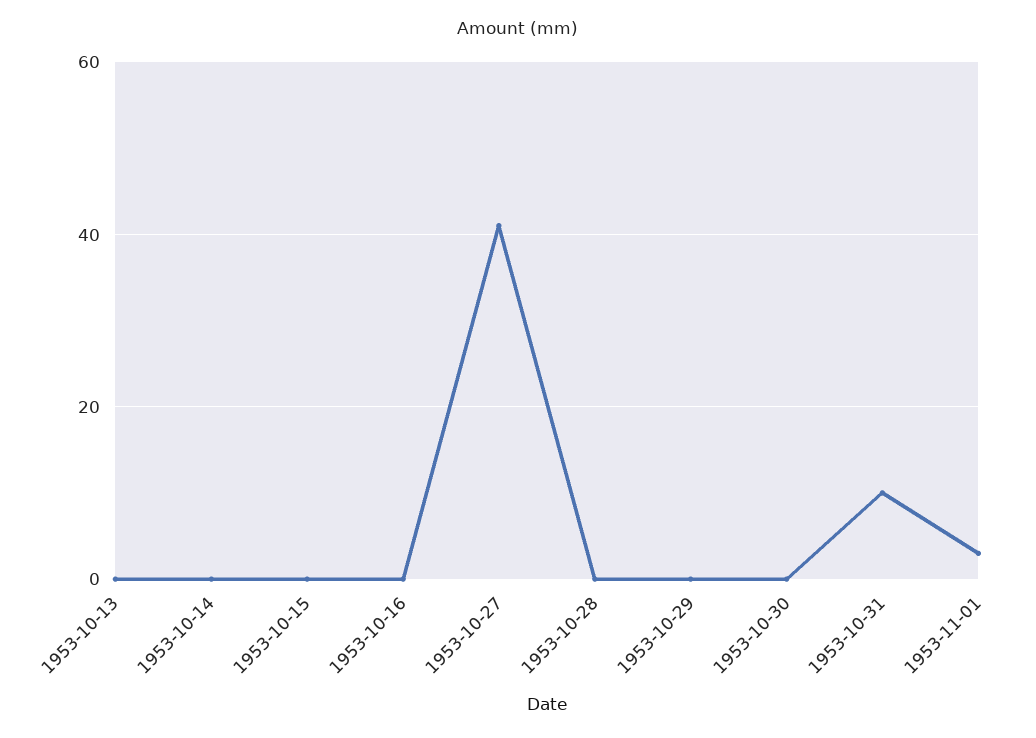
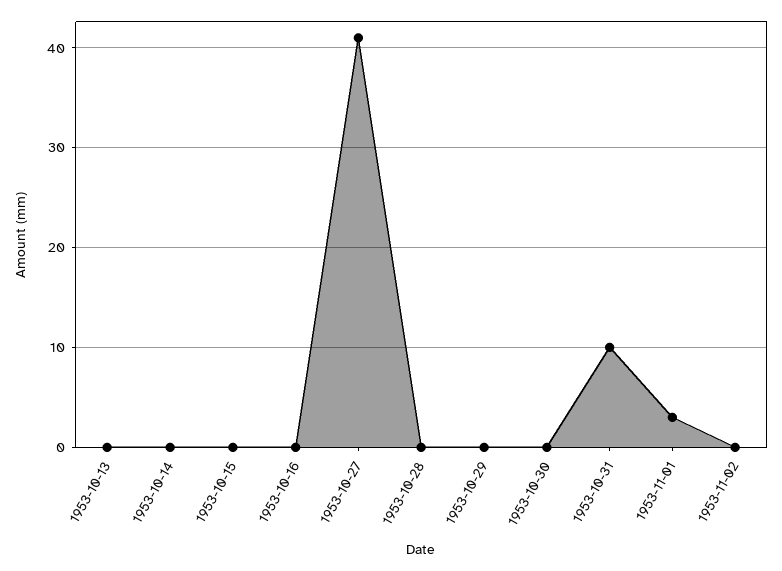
1953-11-02: none -> 0

